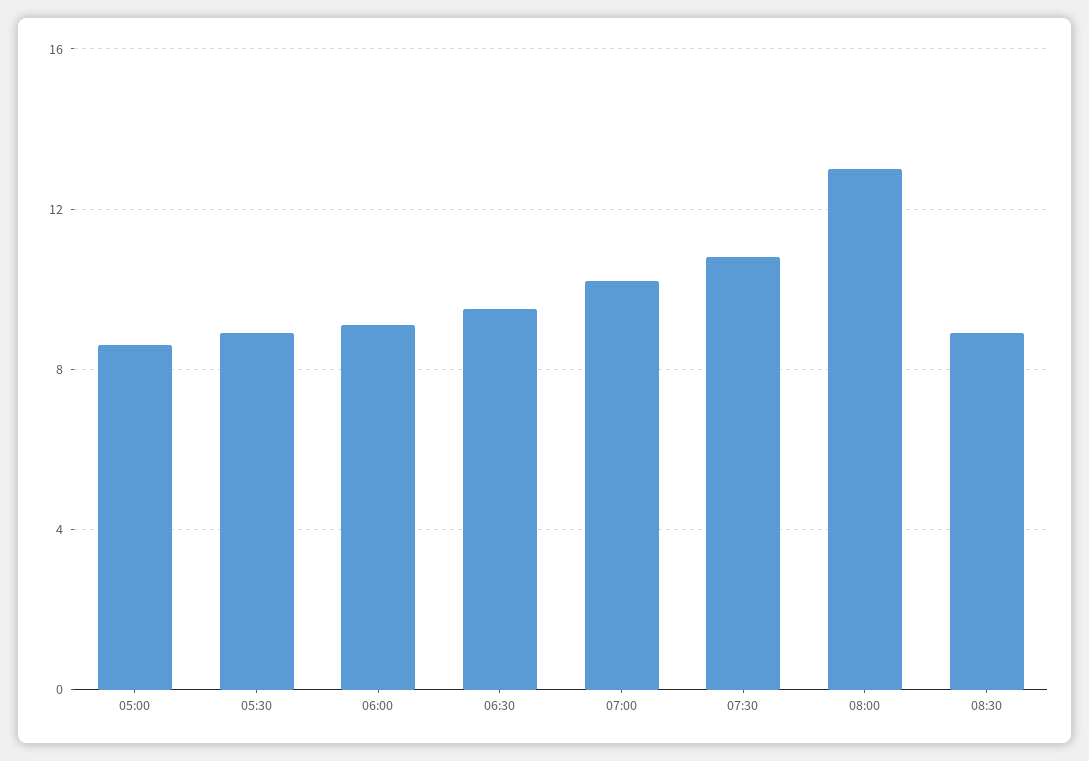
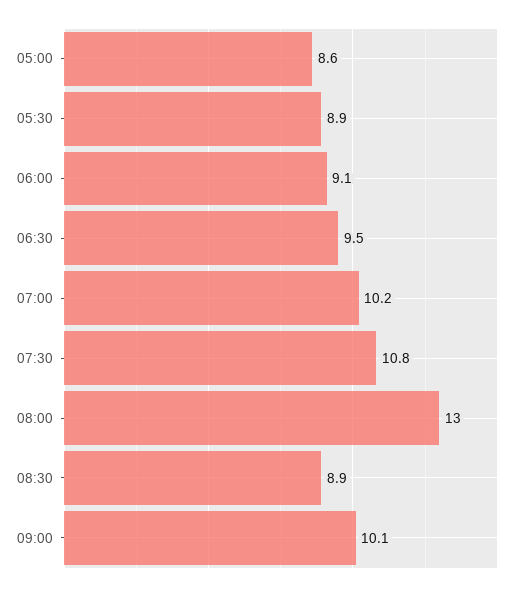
09:00: none -> 10.1

